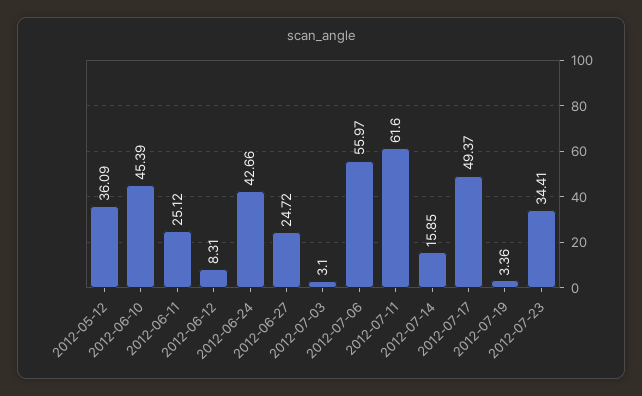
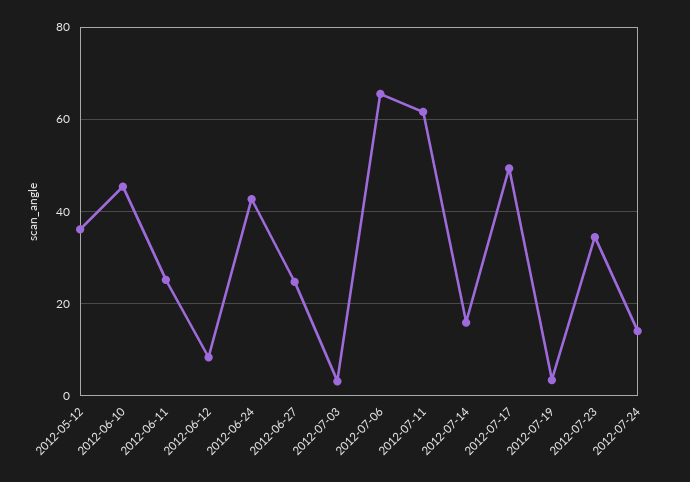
2012-07-06: 55.97 -> 66
2012-07-24: none -> 14

